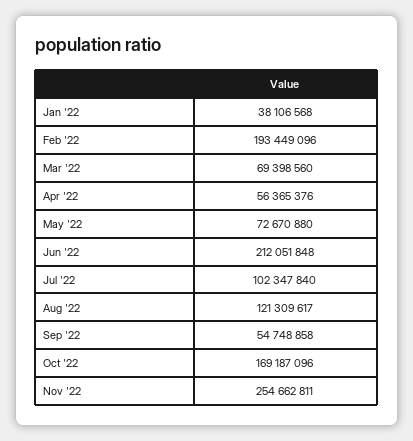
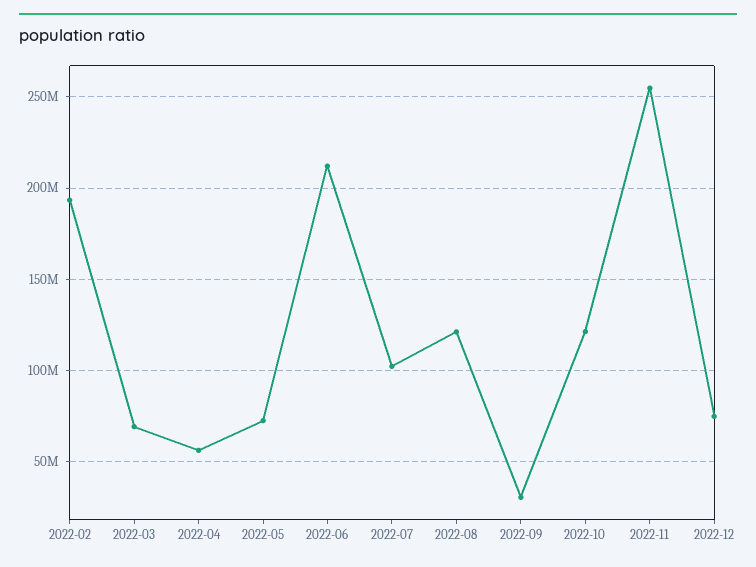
Jan '22: 38106568 -> none
Sep '22: 54748858 -> 30000000
Oct '22: 169187096 -> 120000000
2022-12: none -> 75000000

